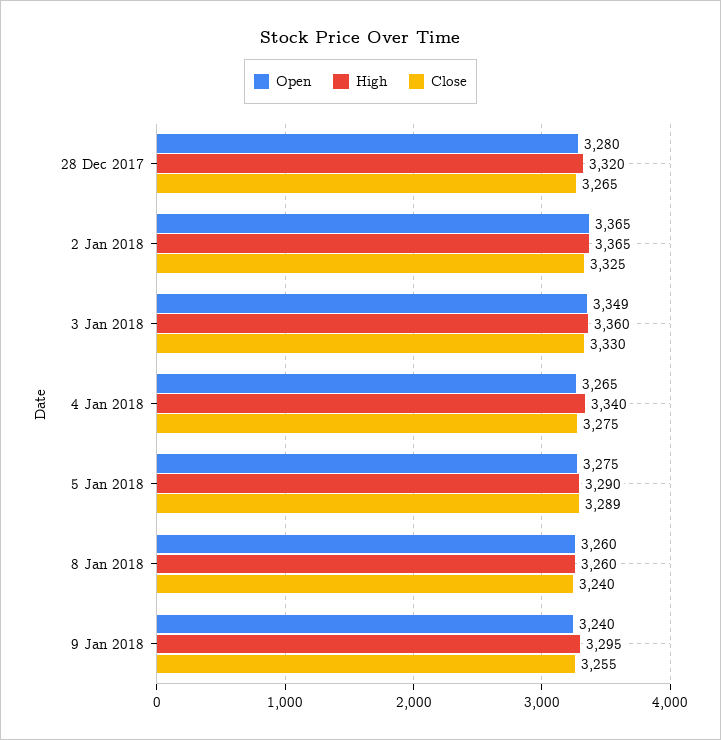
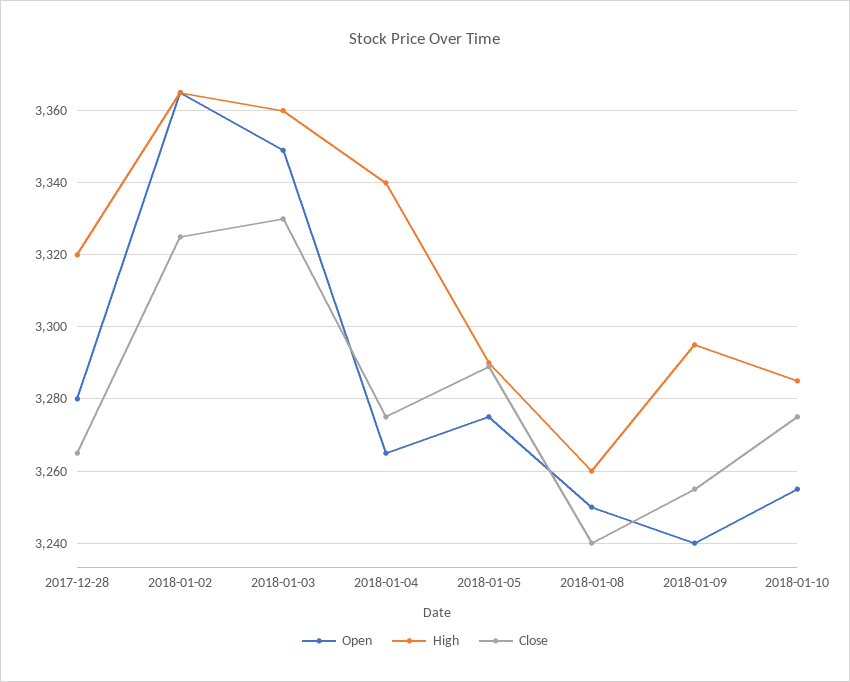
Open, 8 Jan 2018: 3260 -> 3250
Open, 2018-01-10: none -> 3255
High, 2018-01-10: none -> 3285
Close, 2018-01-10: none -> 3275

